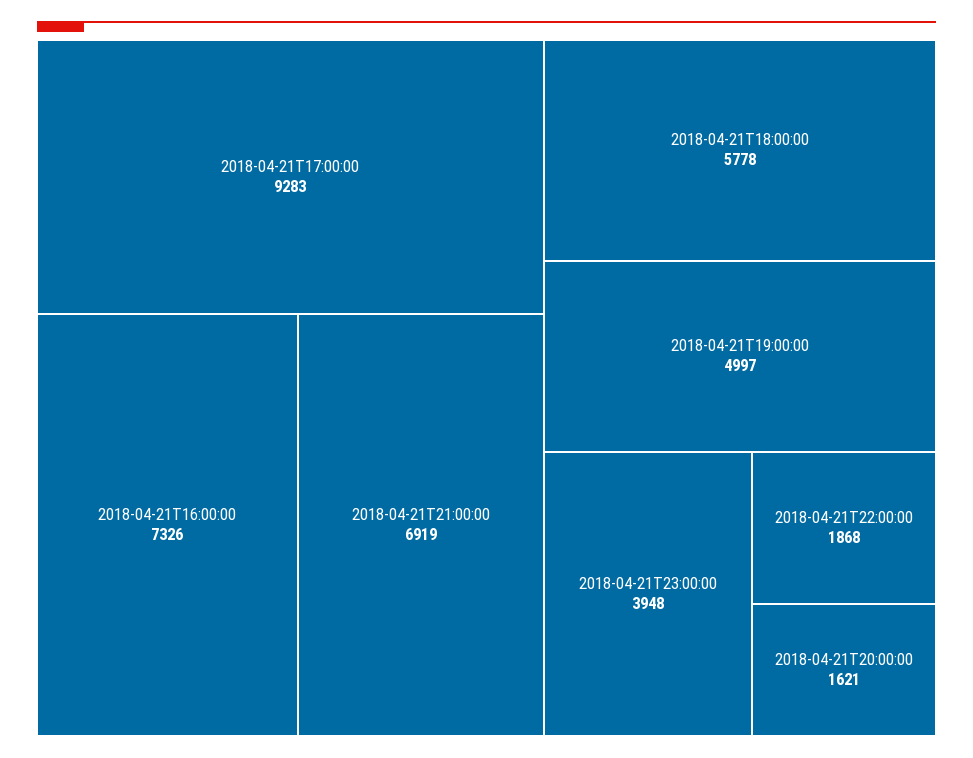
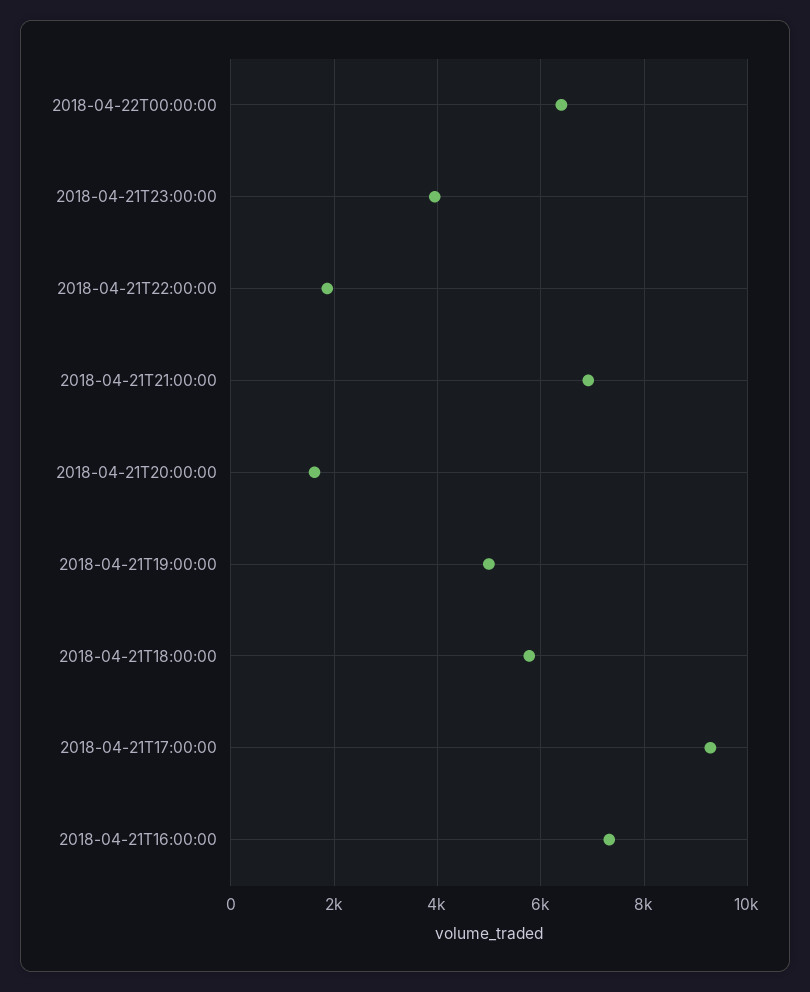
2018-04-22T00:00:00: none -> 6400

